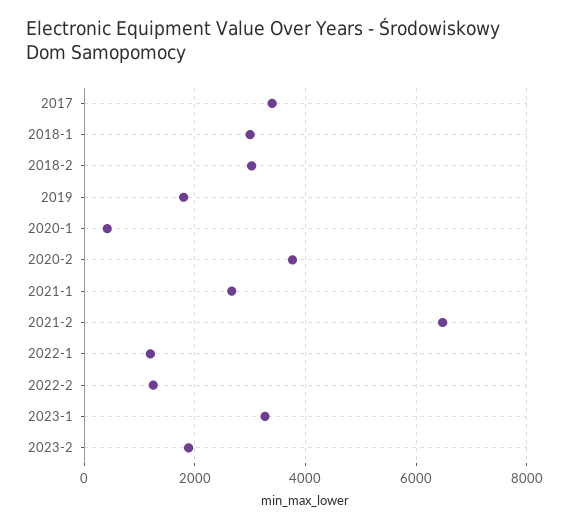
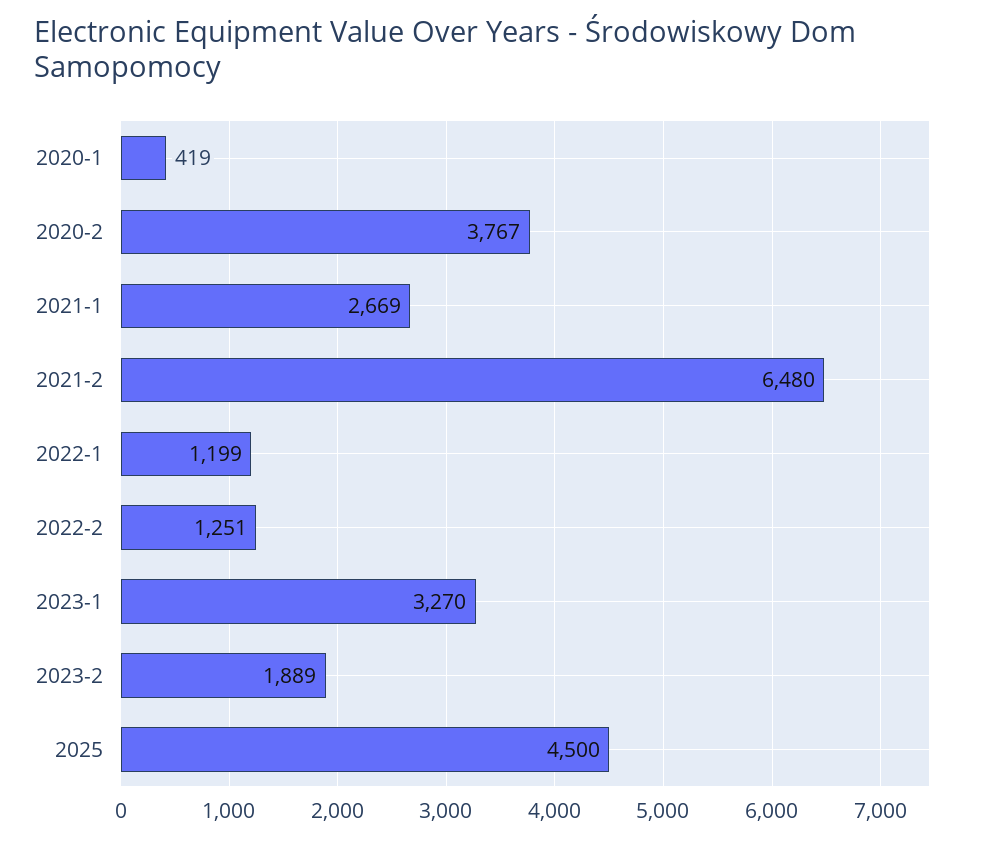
2017: 3400 -> none
2018-1: 3000 -> none
2018-2: 3000 -> none
2019: 1800 -> none
2025: none -> 4500

